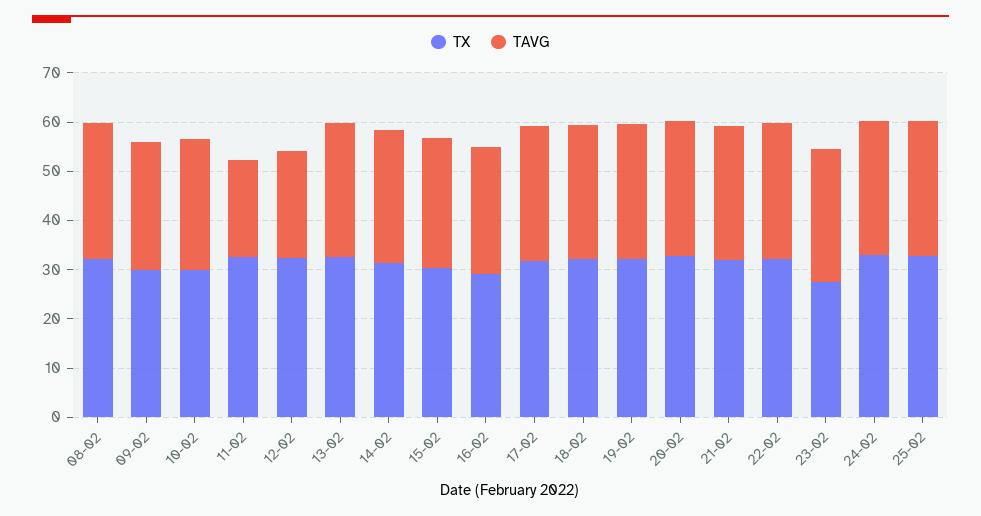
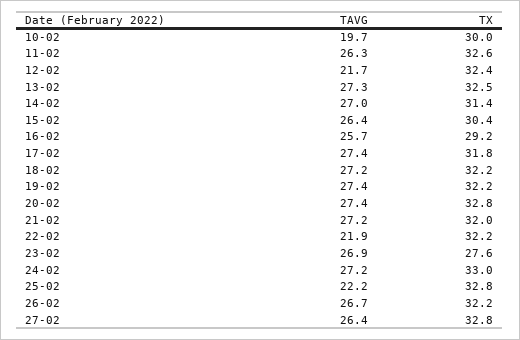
TX, 08-02: 32 -> none
TAVG, 08-02: 28 -> none
TX, 09-02: 30 -> none
TAVG, 09-02: 26 -> none
TAVG, 10-02: 26 -> 19.7
TAVG, 11-02: 20 -> 26.3
TAVG, 22-02: 28 -> 21.9
TAVG, 25-02: 28 -> 22.2
TAVG, 26-02: none -> 26.7
TX, 26-02: none -> 32.2
TAVG, 27-02: none -> 26.4
TX, 27-02: none -> 32.8

